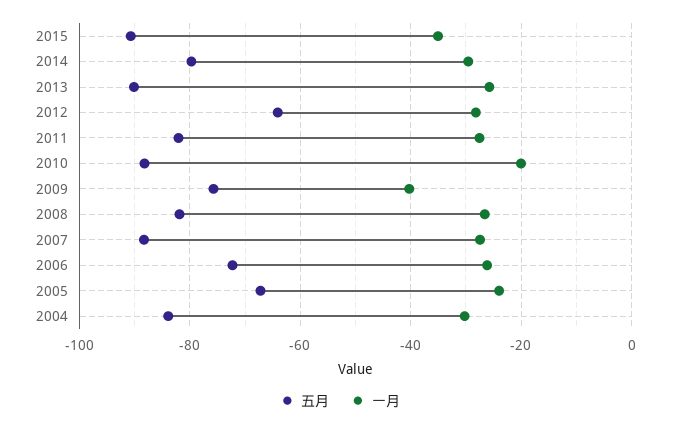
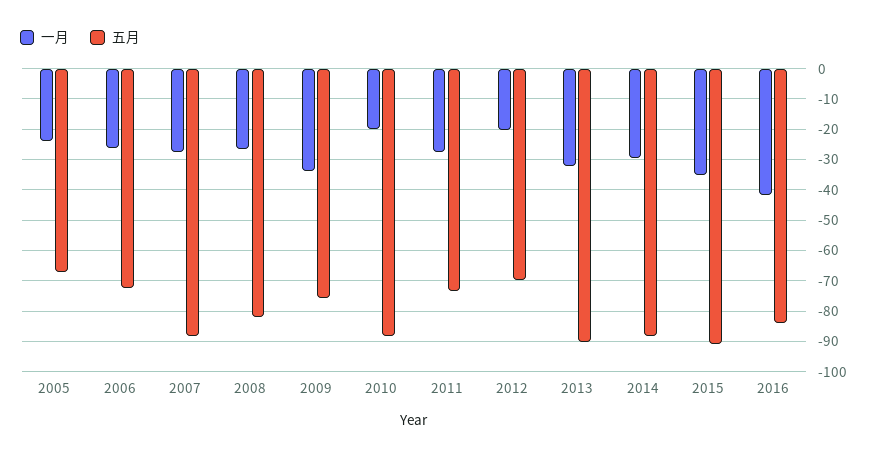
五月, 2014: -80 -> -88
一月, 2013: -26 -> -32
五月, 2012: -64 -> -70
一月, 2012: -28 -> -20
五月, 2011: -82 -> -74
一月, 2009: -40 -> -34
五月, 2004: -84 -> none
一月, 2004: -30 -> none
一月, 2016: none -> -42
五月, 2016: none -> -84

